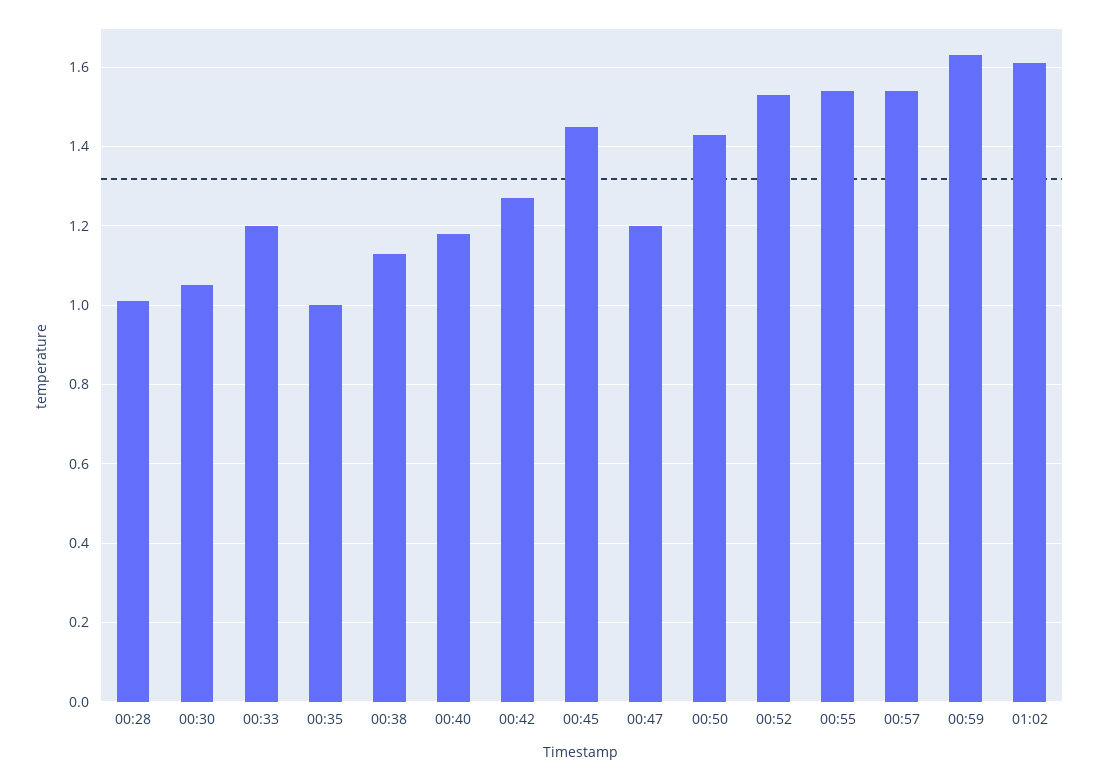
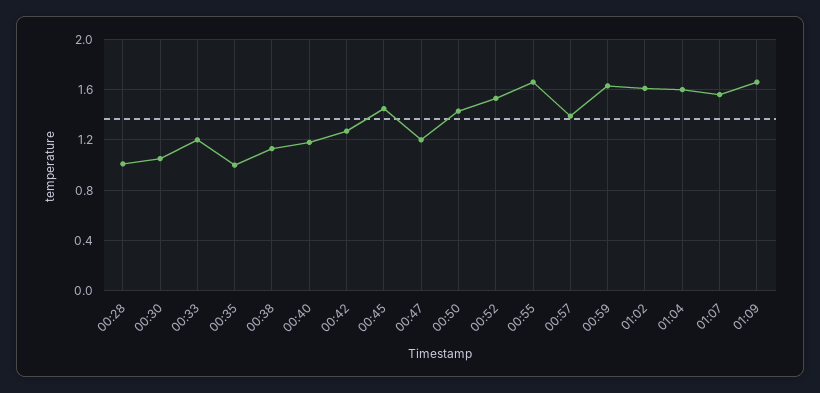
00:55: 1.55 -> 1.65
00:57: 1.55 -> 1.4
01:04: none -> 1.6
01:07: none -> 1.55
01:09: none -> 1.65

